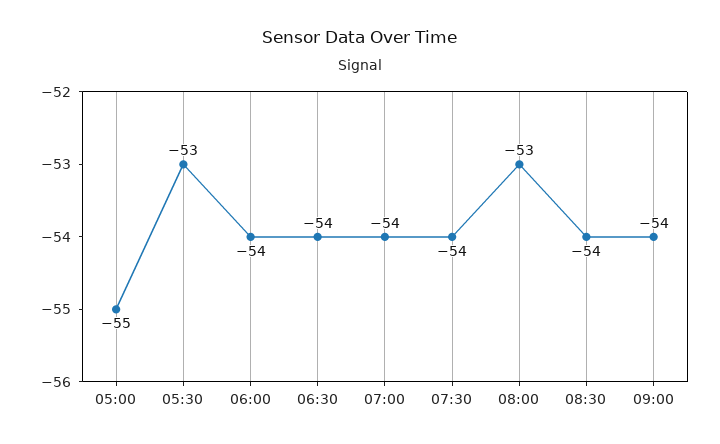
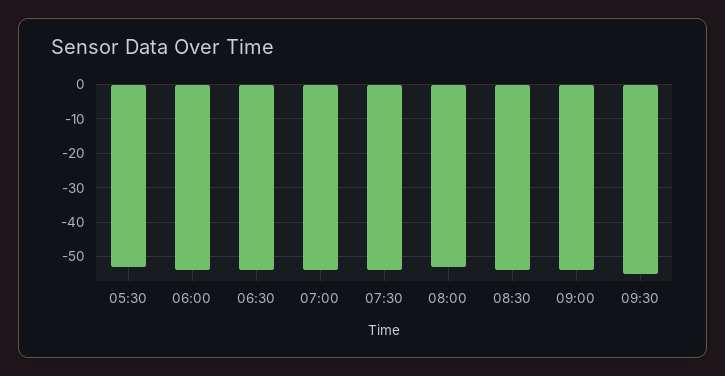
05:00: -55 -> none
09:30: none -> -55

